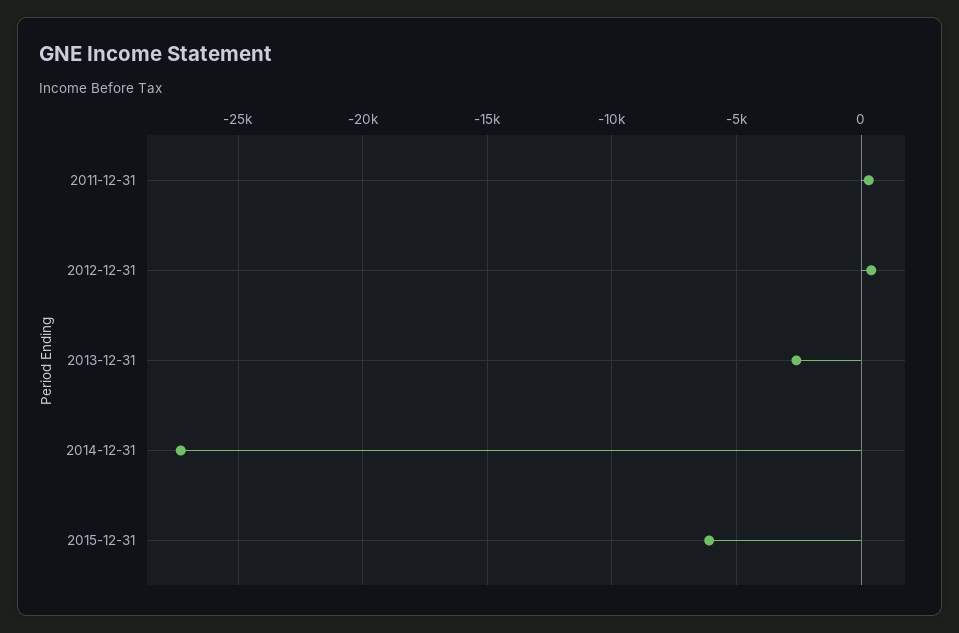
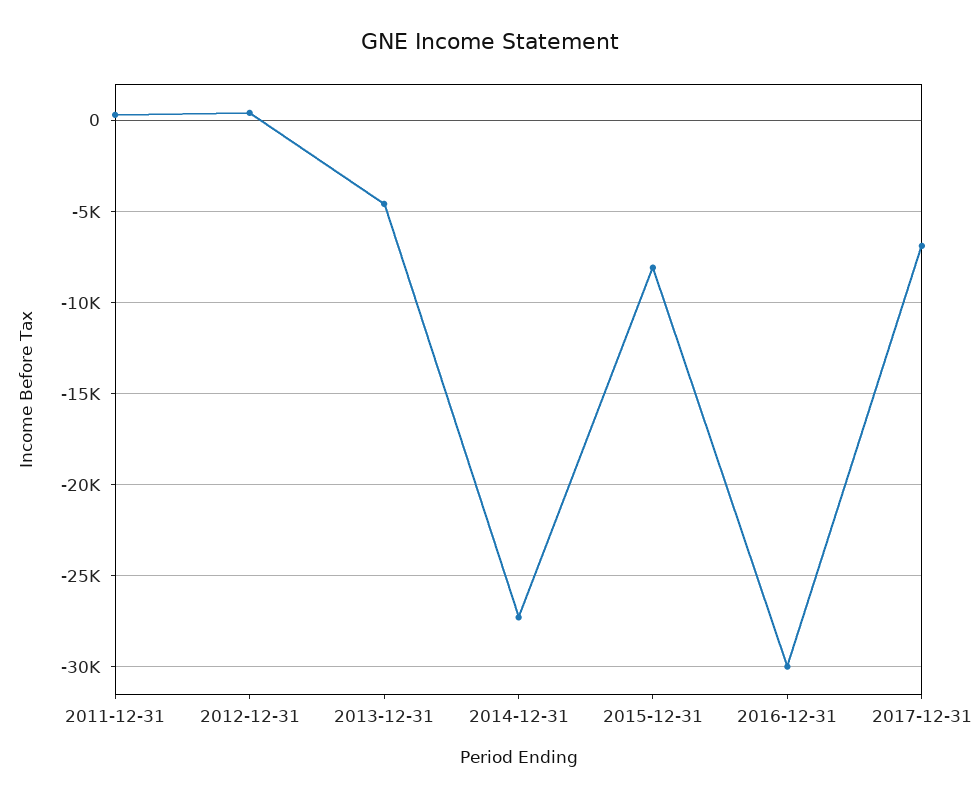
2013-12-31: -2500 -> -4500
2015-12-31: -6000 -> -8000
2016-12-31: none -> -30000
2017-12-31: none -> -7000

